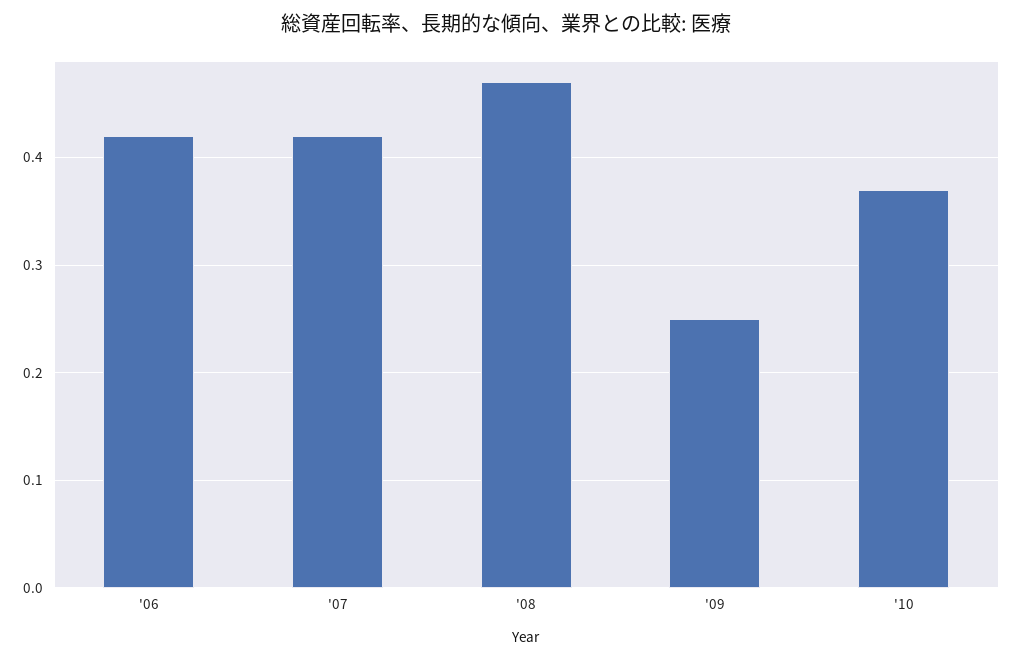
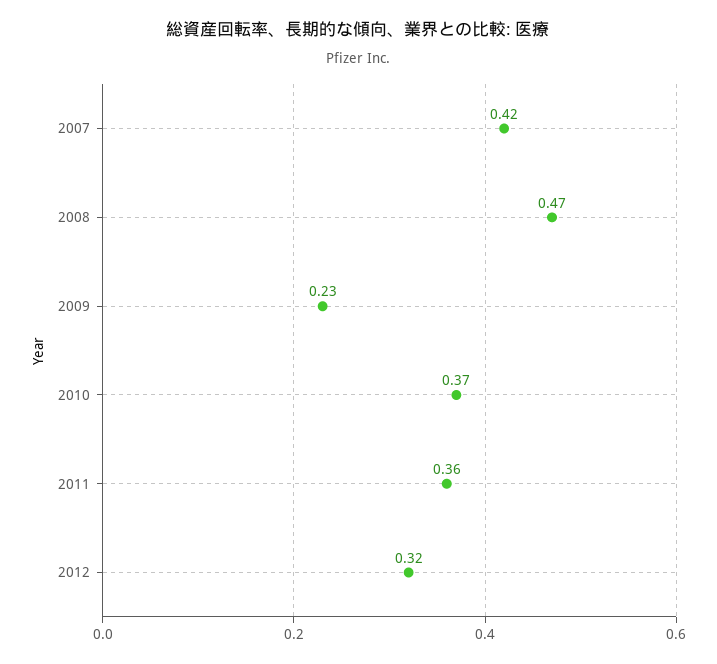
'06: 0.42 -> none
'09: 0.25 -> 0.23
2011: none -> 0.36
2012: none -> 0.32

